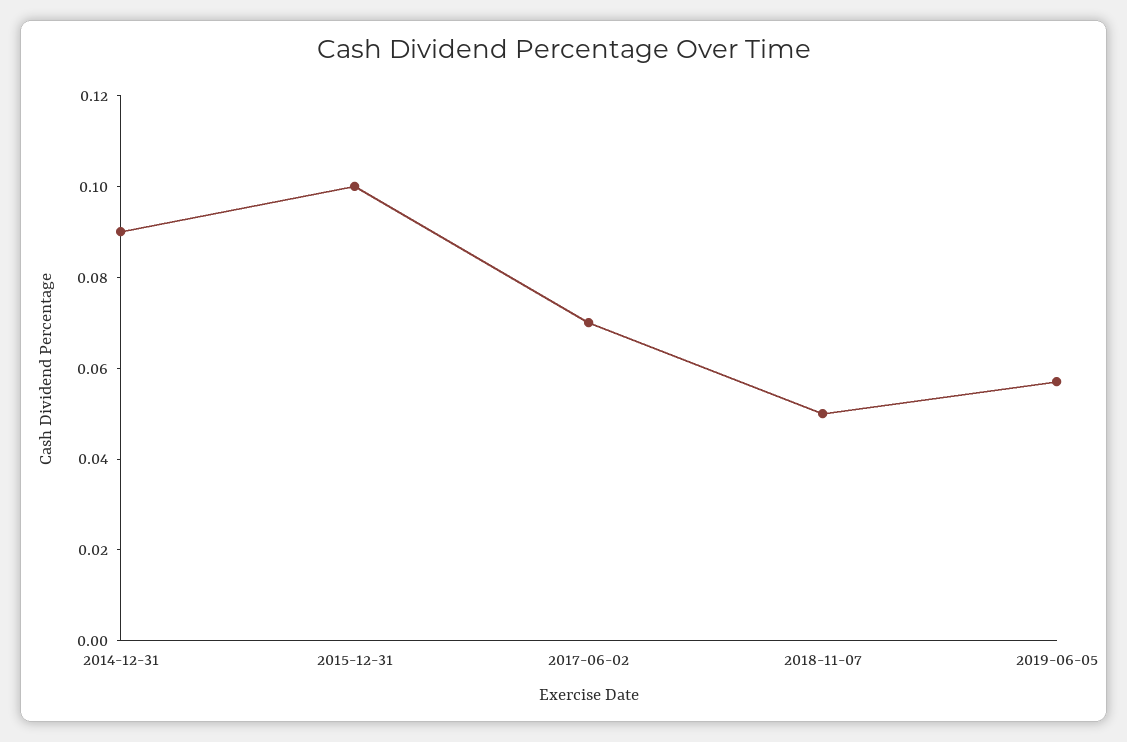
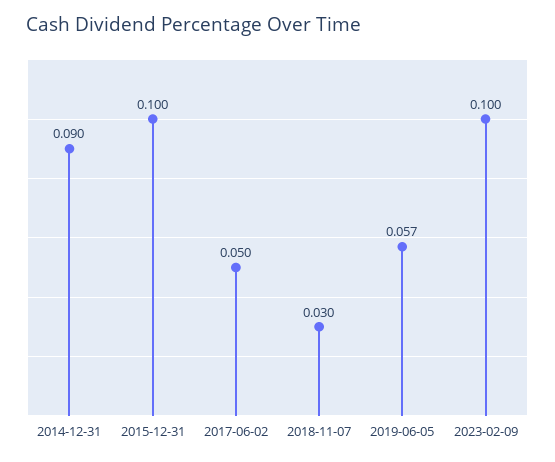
2017-06-02: 0.07 -> 0.05
2018-11-07: 0.05 -> 0.03
2023-02-09: none -> 0.1

